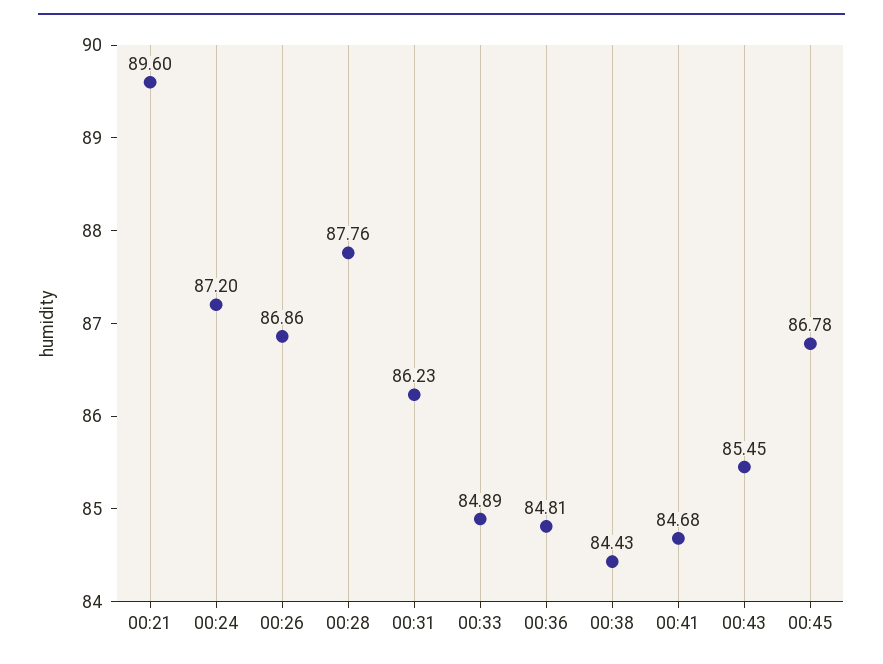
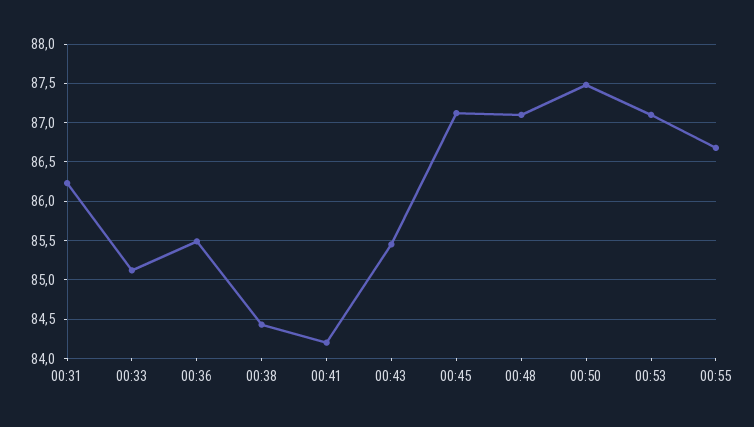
00:21: 89.6 -> none
00:24: 87.2 -> none
00:26: 86.86 -> none
00:28: 87.76 -> none
00:33: 84.89 -> 85.1
00:36: 84.81 -> 85.5
00:41: 84.68 -> 84.2
00:45: 86.78 -> 87.1
00:48: none -> 87.1
00:50: none -> 87.5
00:53: none -> 87.1
00:55: none -> 86.7

